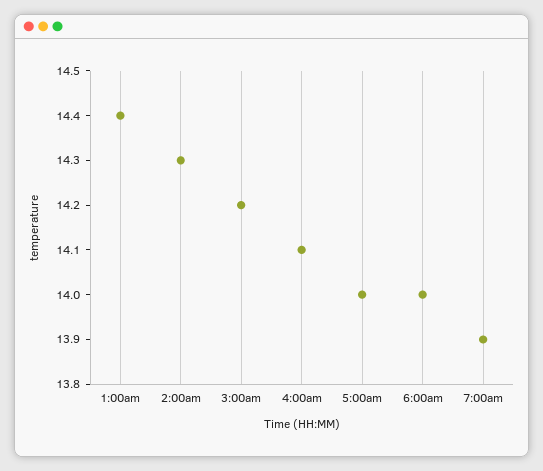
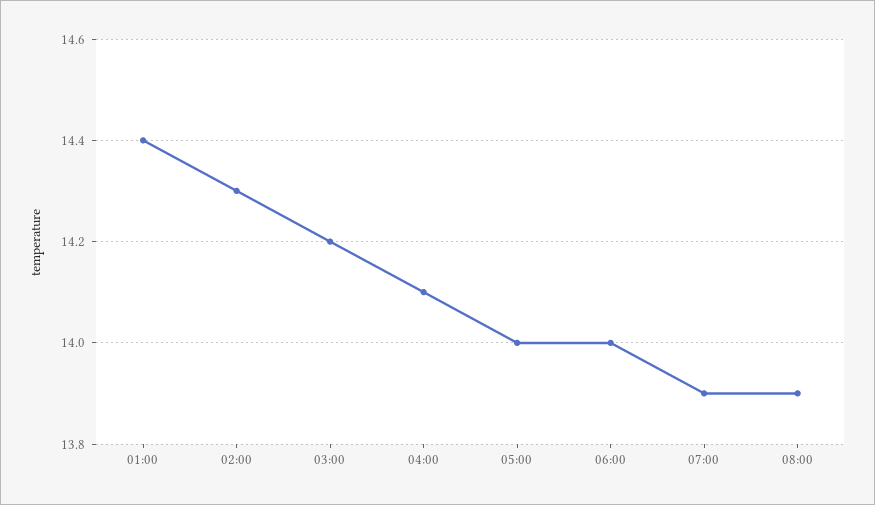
08:00: none -> 13.9

